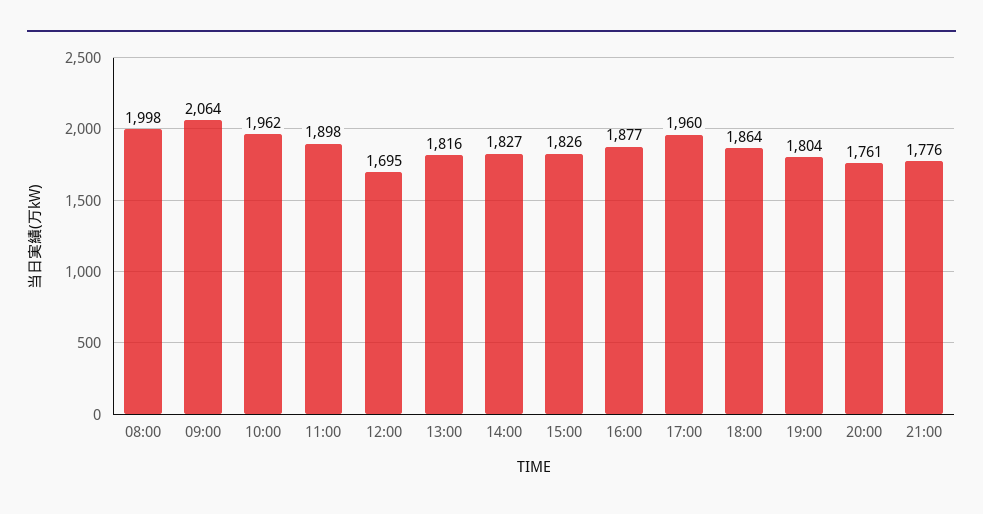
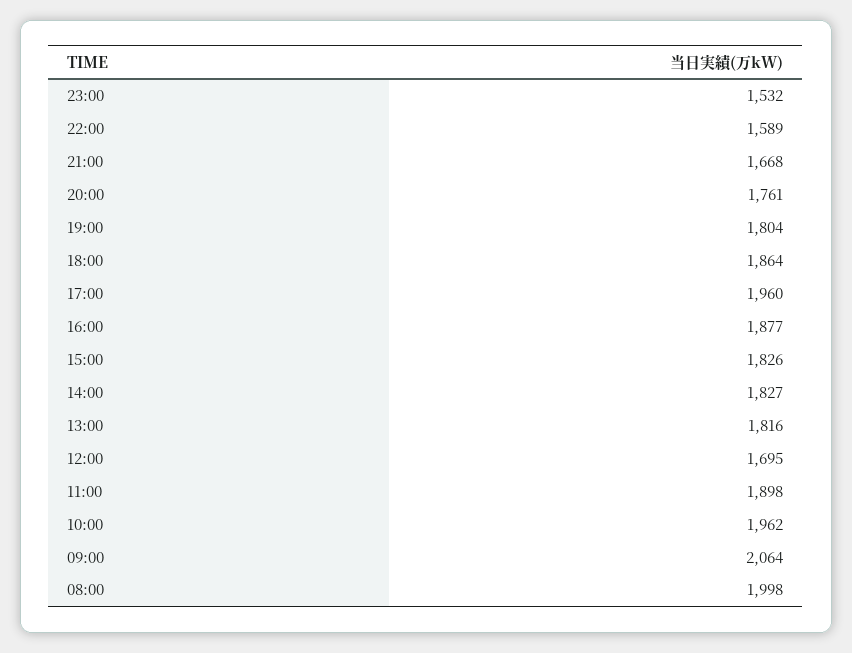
21:00: 1776 -> 1668
23:00: none -> 1532
22:00: none -> 1589

